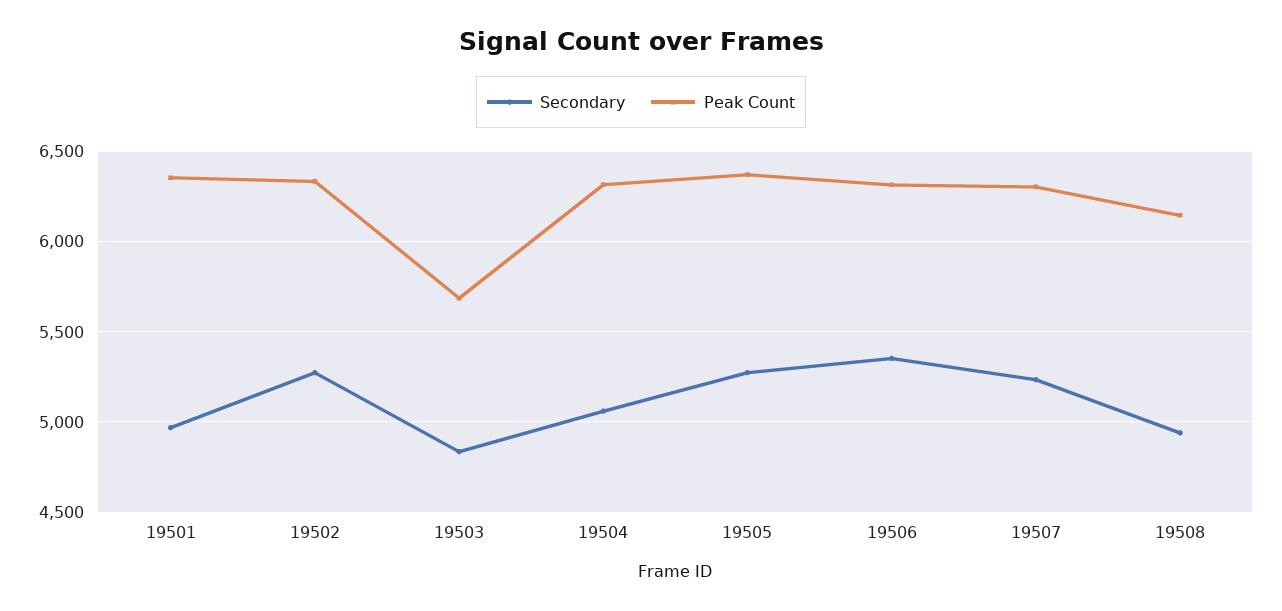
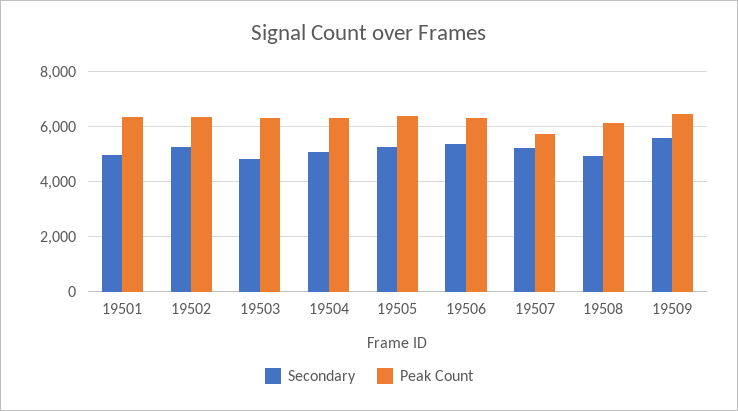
Peak Count, 19503: 5700 -> 6250
Peak Count, 19507: 6300 -> 5750
Secondary, 19509: none -> 5500
Peak Count, 19509: none -> 6500

